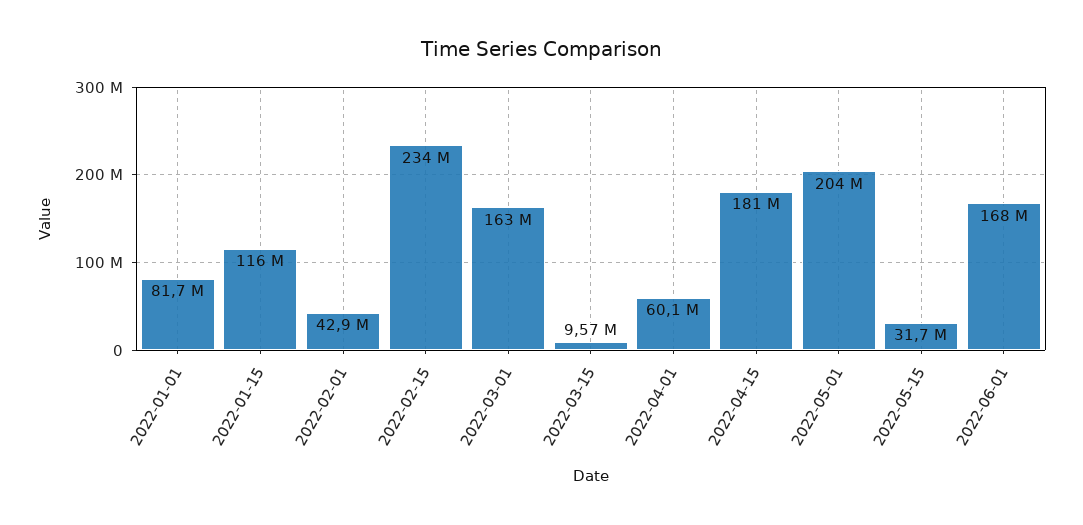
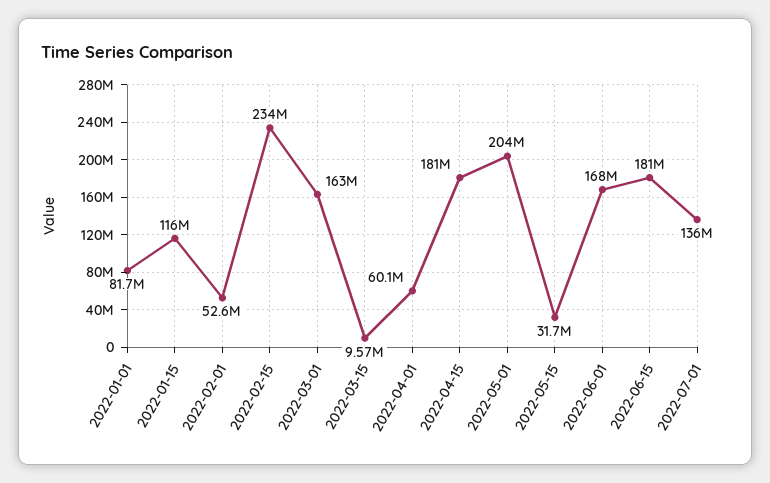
2022-02-01: 42900000 -> 52600000
2022-06-15: none -> 181000000
2022-07-01: none -> 136000000

